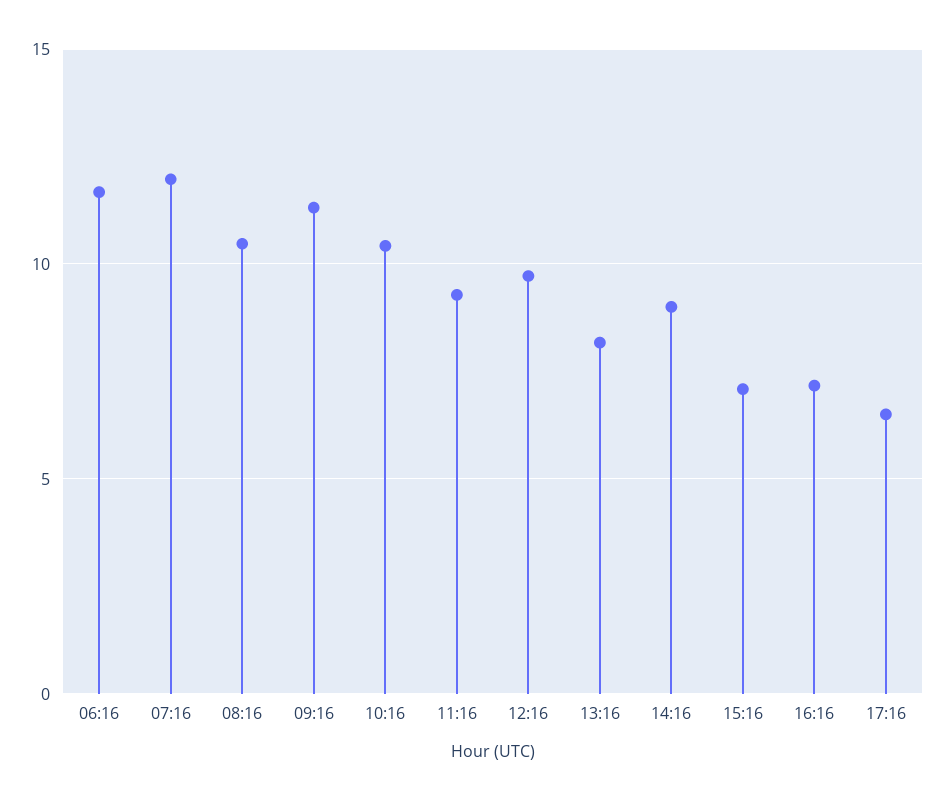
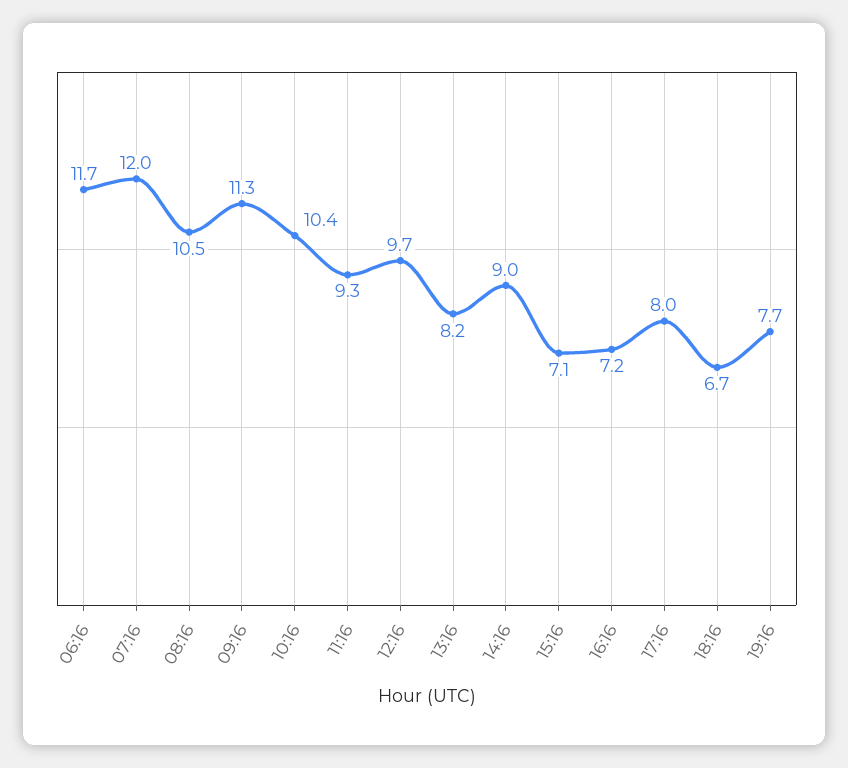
17:16: 6.5 -> 8
18:16: none -> 6.7
19:16: none -> 7.7

